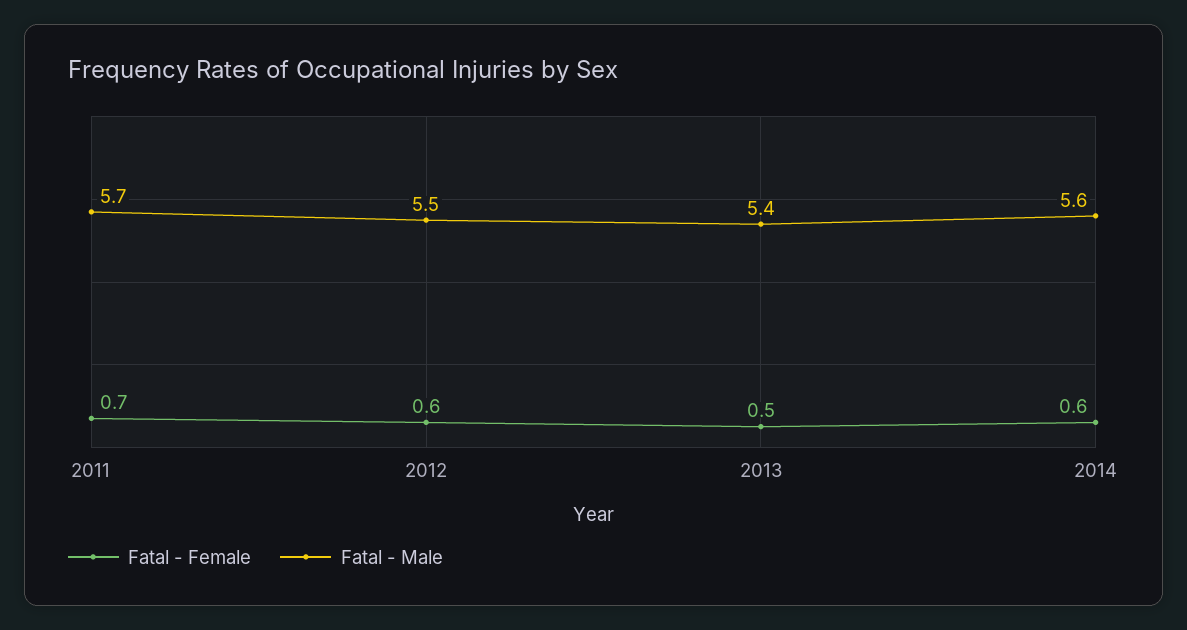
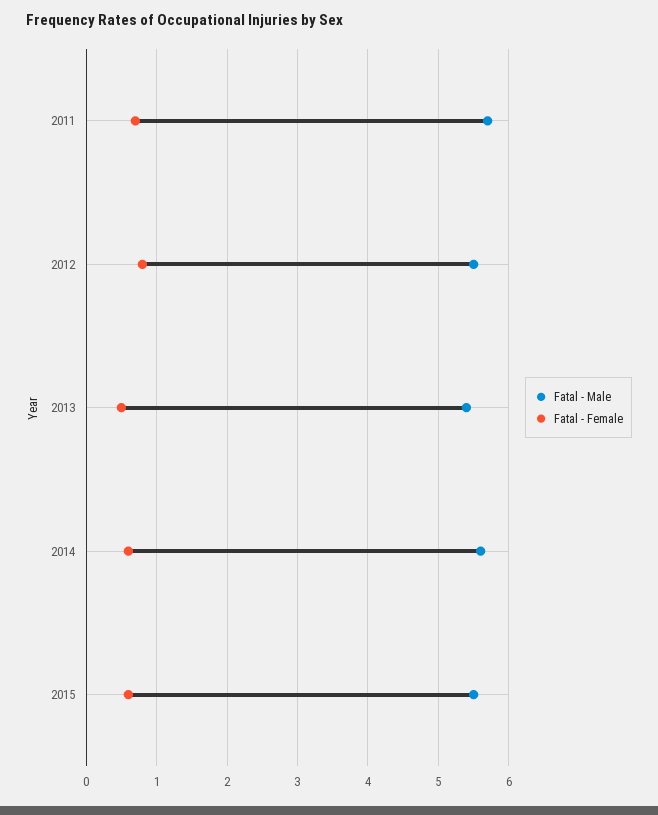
Fatal - Female, 2012: 0.6 -> 0.8
Fatal - Male, 2015: none -> 5.5
Fatal - Female, 2015: none -> 0.6

